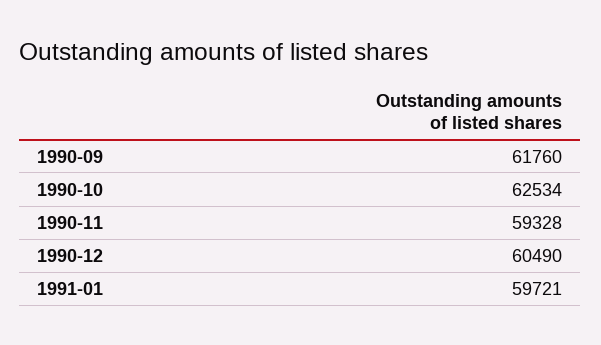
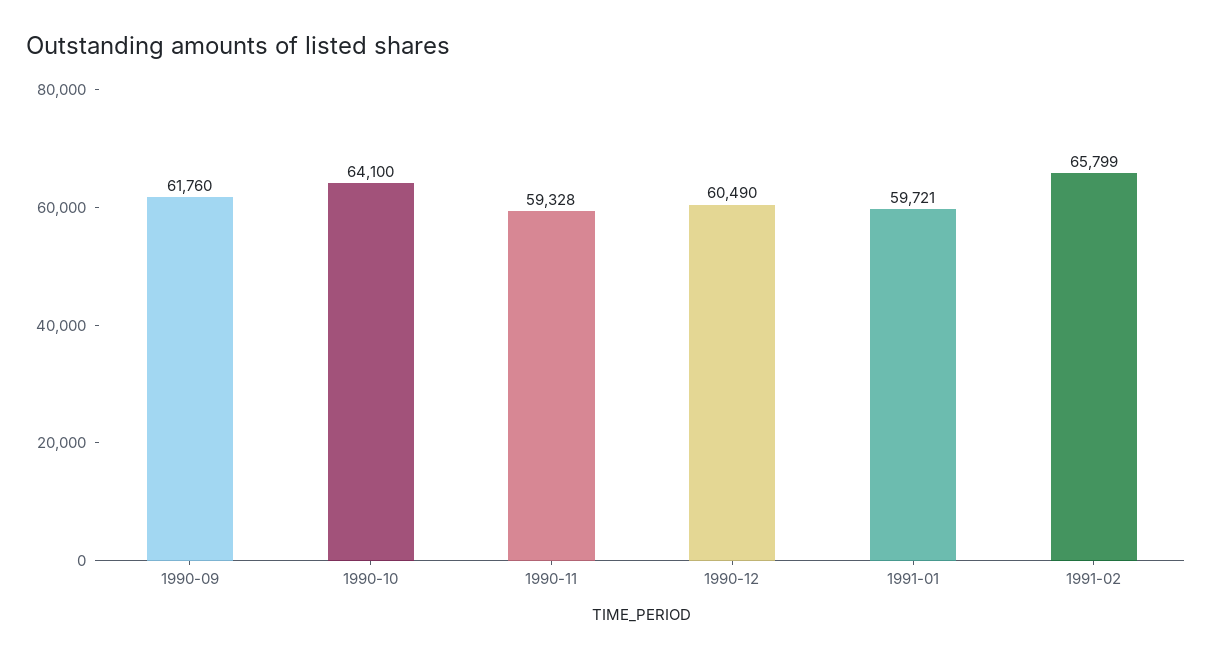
1990-10: 62534 -> 64100
1991-02: none -> 65799

